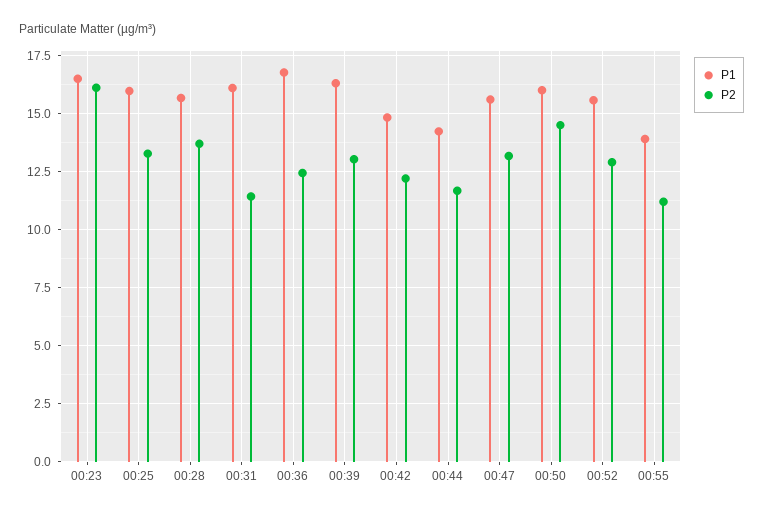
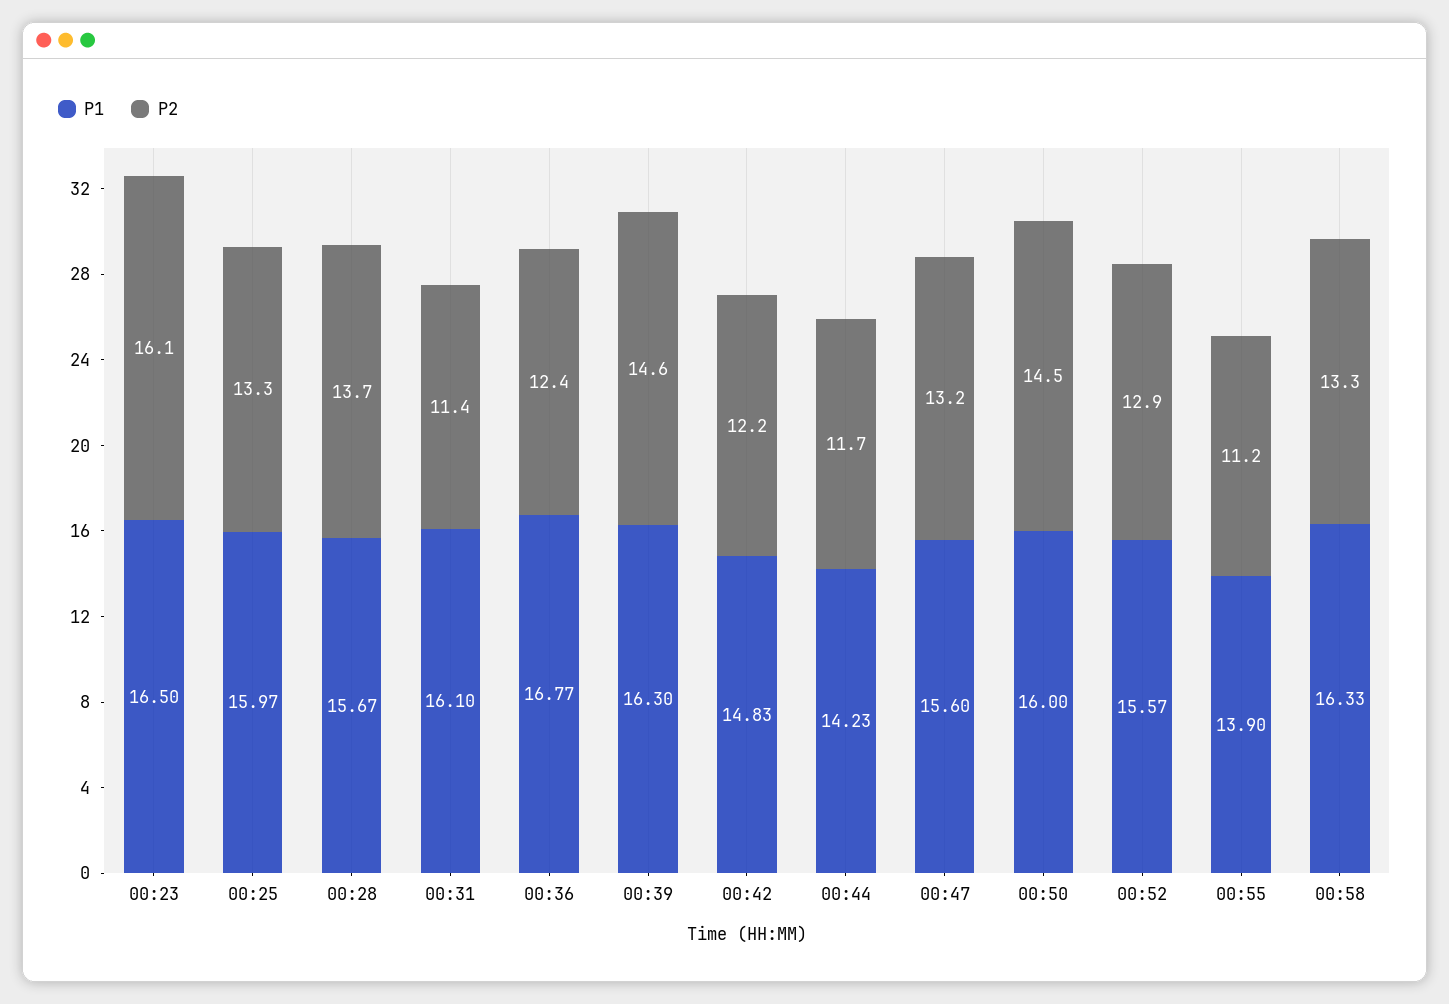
P2, 00:39: 13 -> 14.6
P1, 00:58: none -> 16.33
P2, 00:58: none -> 13.3

